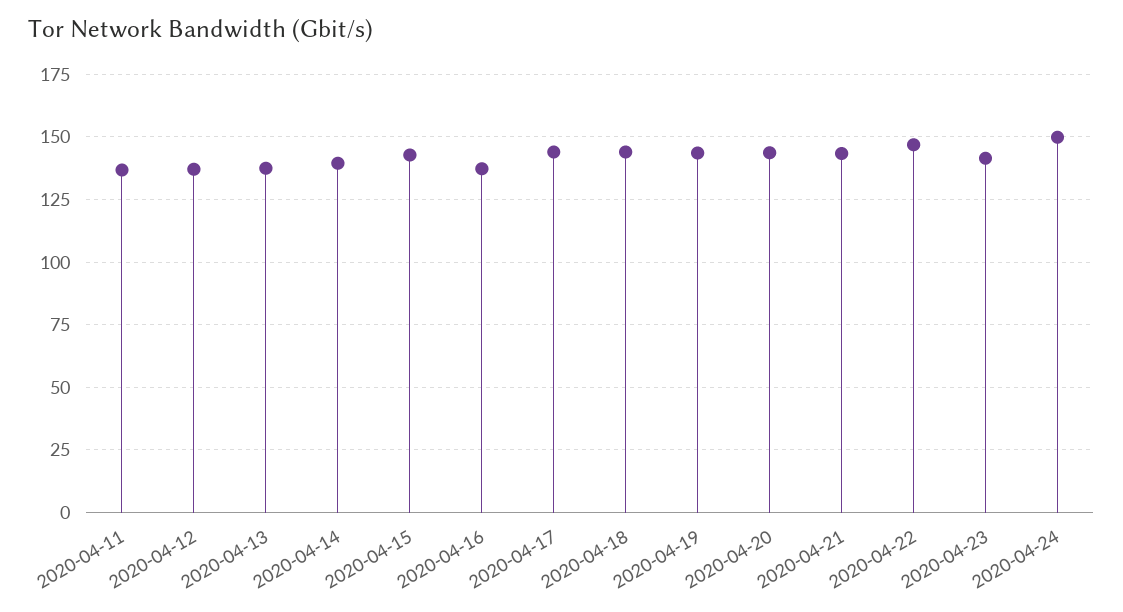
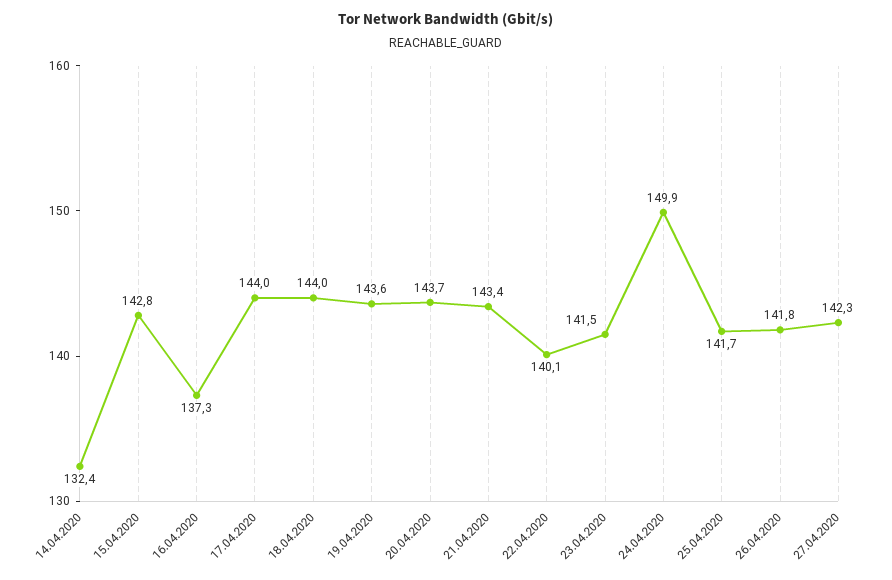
2020-04-11: 137.5 -> none
2020-04-12: 137.5 -> none
2020-04-13: 137.5 -> none
2020-04-14: 140 -> 132.4
2020-04-22: 147.5 -> 140.1
25.04.2020: none -> 141.7
26.04.2020: none -> 141.8
27.04.2020: none -> 142.3

